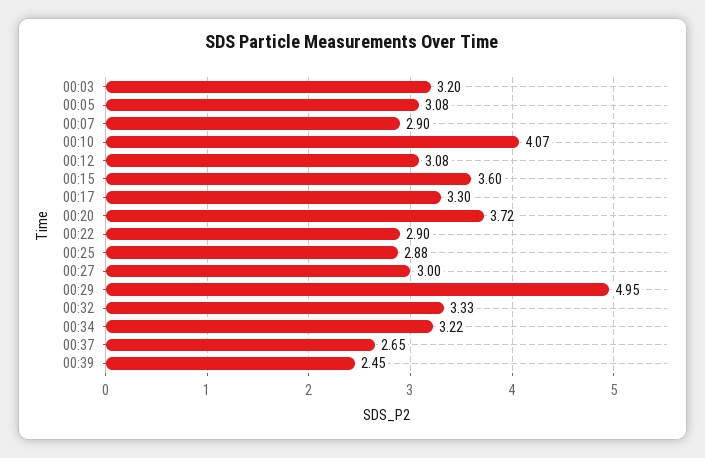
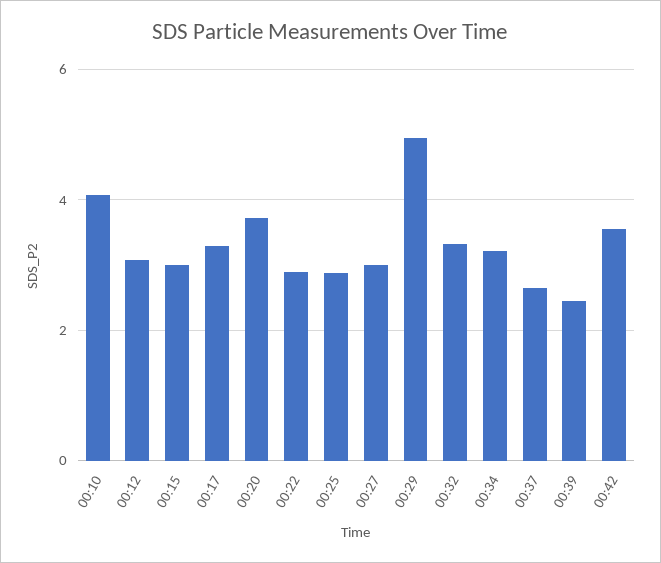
00:03: 3.2 -> none
00:05: 3.08 -> none
00:07: 2.9 -> none
00:15: 3.6 -> 3
00:42: none -> 3.6

